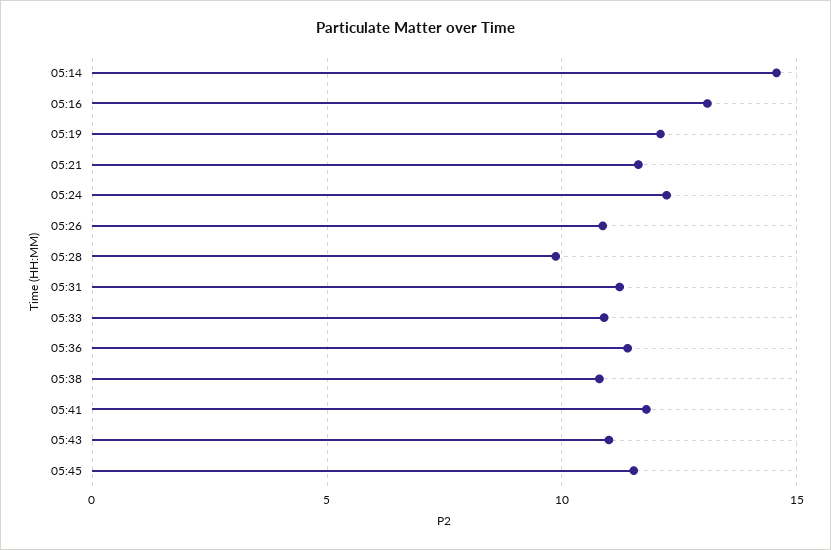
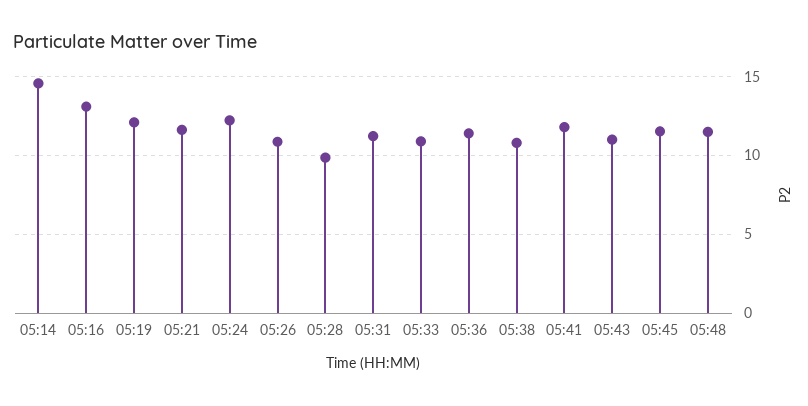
05:48: none -> 11.5

